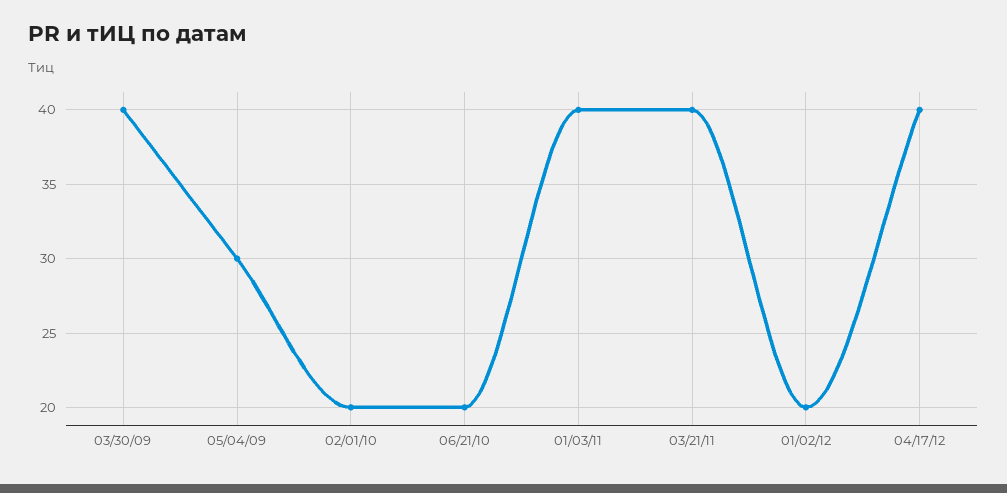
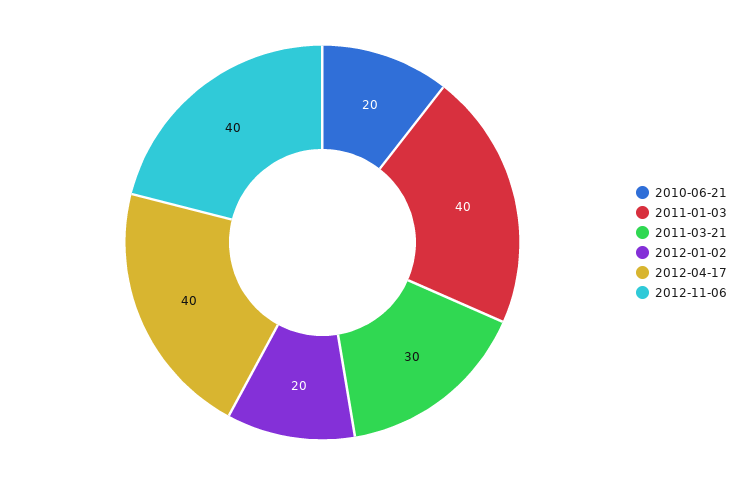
03/30/09: 40 -> none
05/04/09: 30 -> none
02/01/10: 20 -> none
03/21/11: 40 -> 30
2012-11-06: none -> 40

